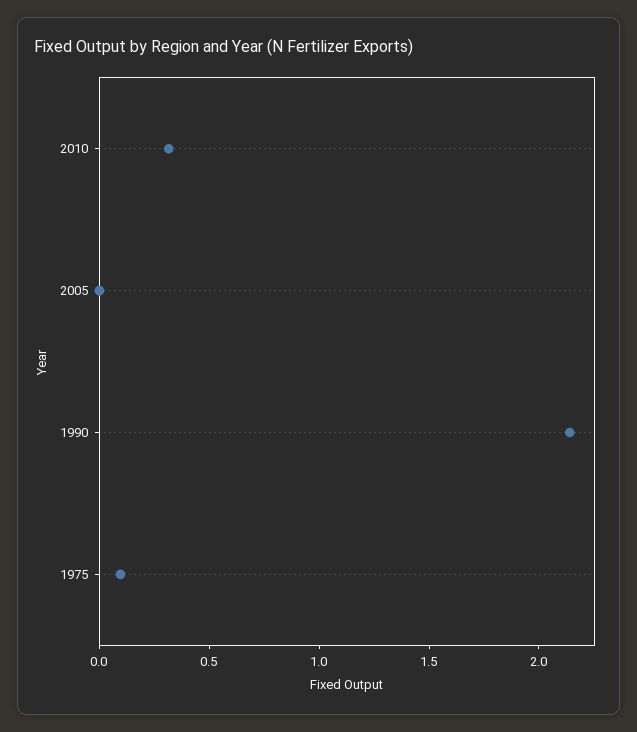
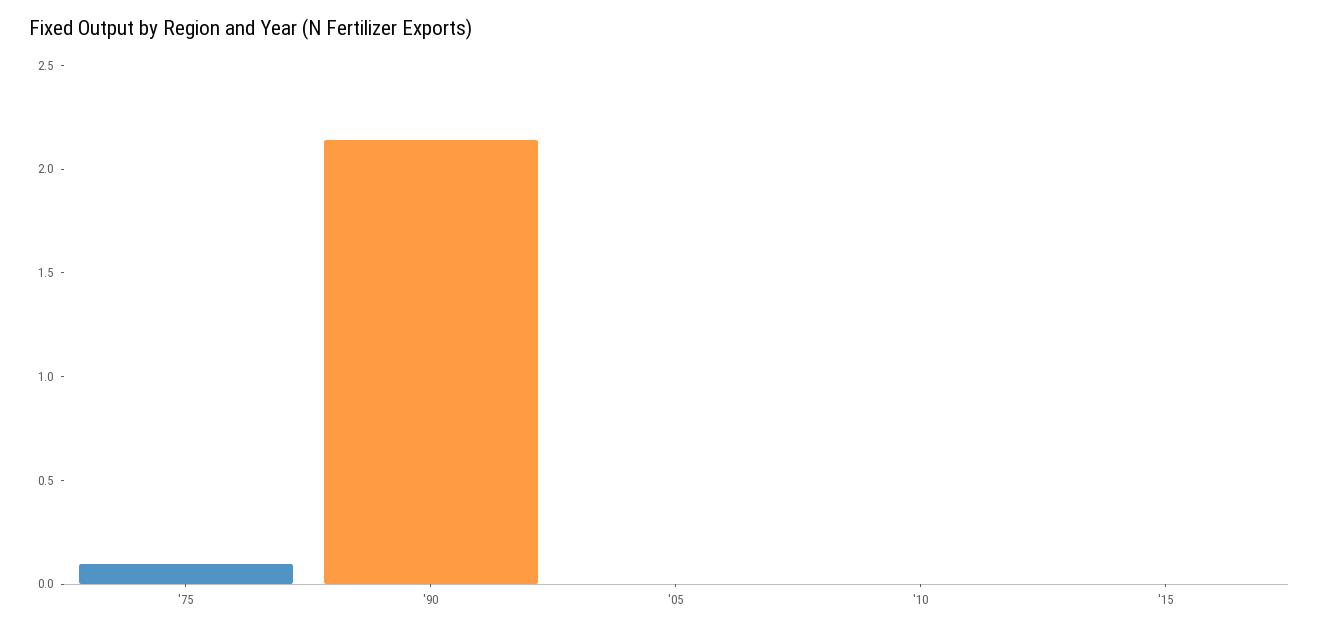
2010: 0.3 -> 0
'15: none -> 0

